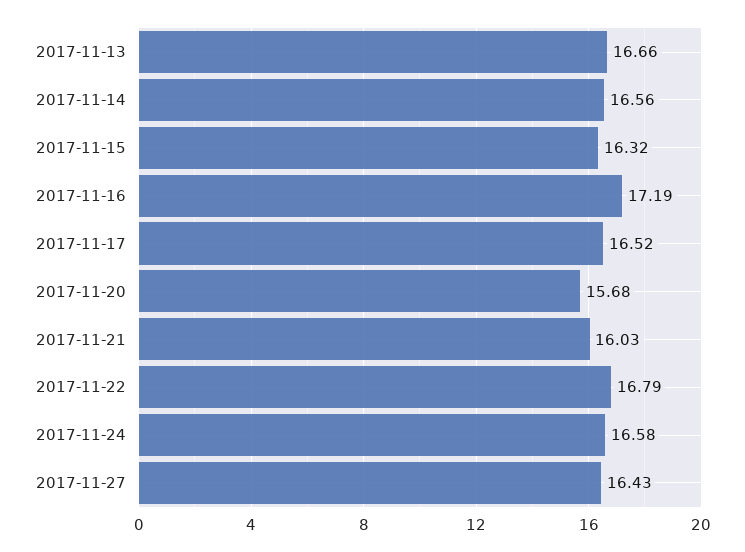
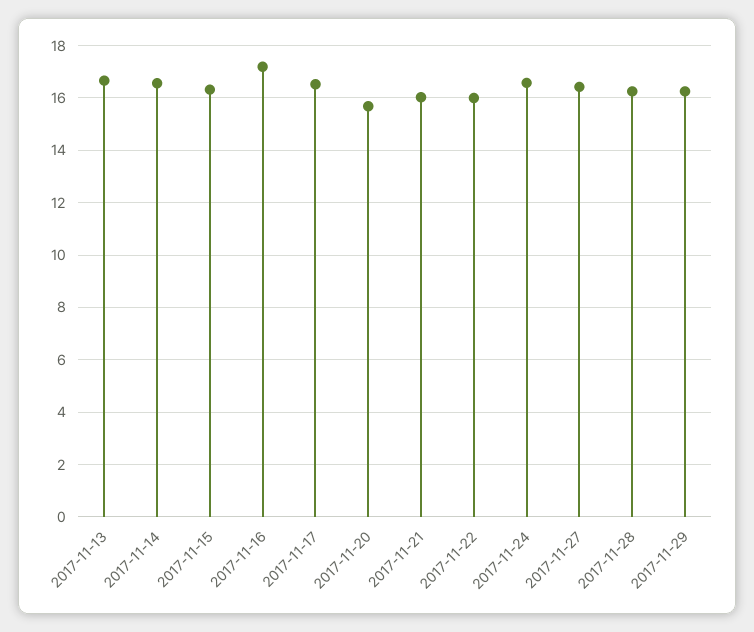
2017-11-22: 16.79 -> 16
2017-11-28: none -> 16.25
2017-11-29: none -> 16.25

